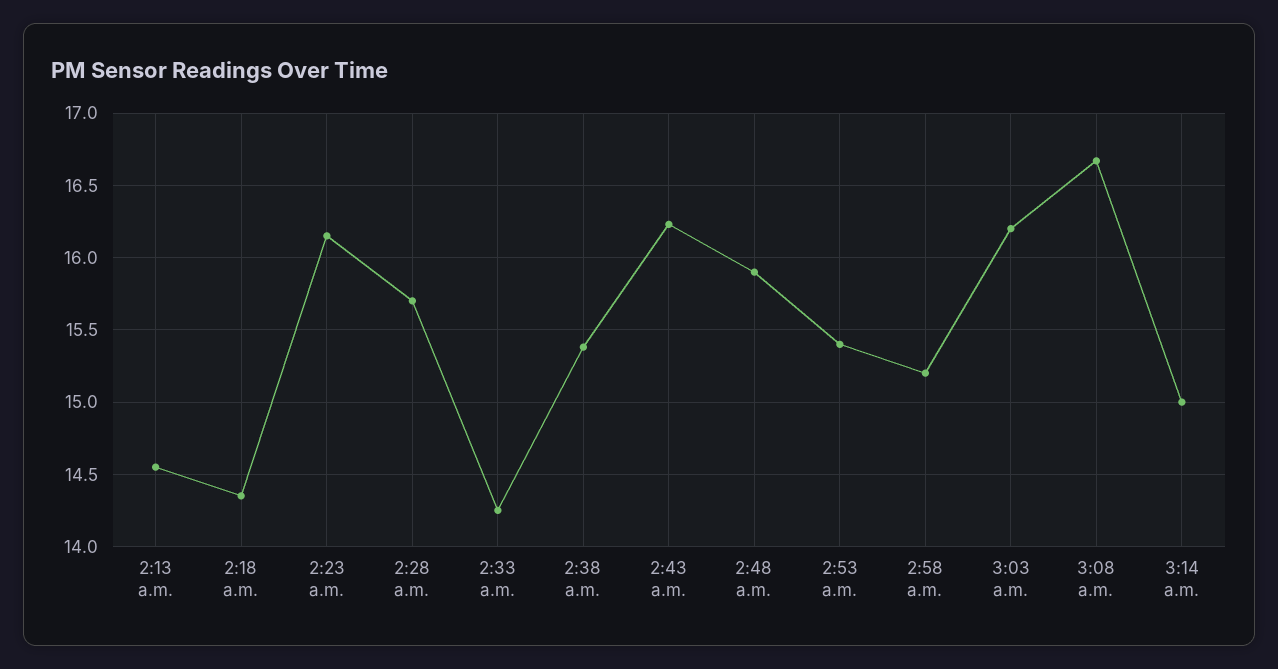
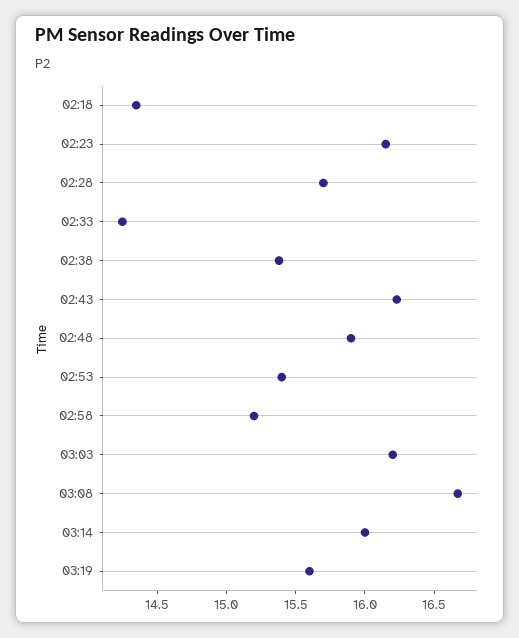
2:13 a.m.: 14.55 -> none
3:14 a.m.: 15 -> 16
03:19: none -> 15.6

